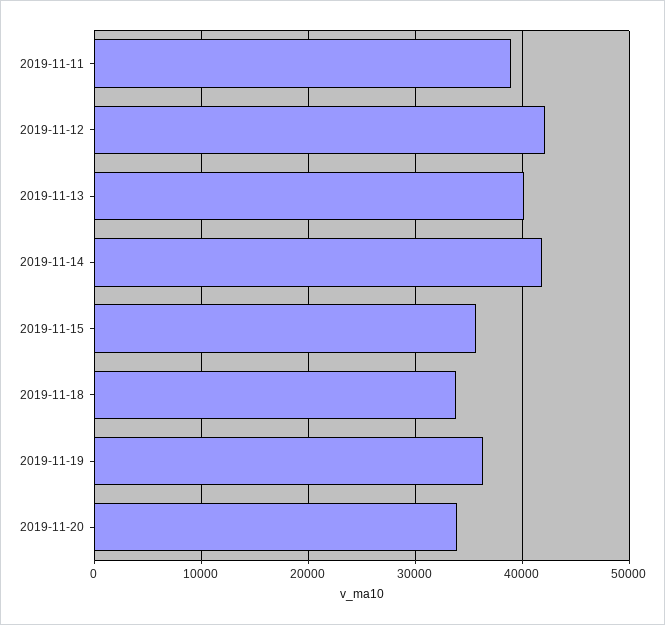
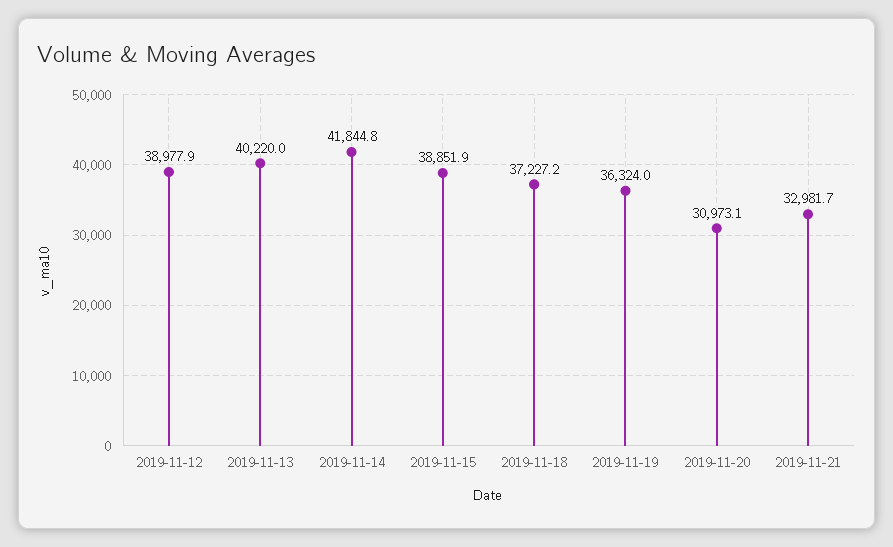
2019-11-11: 39000 -> none
2019-11-12: 42000 -> 38977.9
2019-11-15: 36000 -> 38851.9
2019-11-18: 34000 -> 37227.2
2019-11-20: 34000 -> 30973.1
2019-11-21: none -> 32981.7

